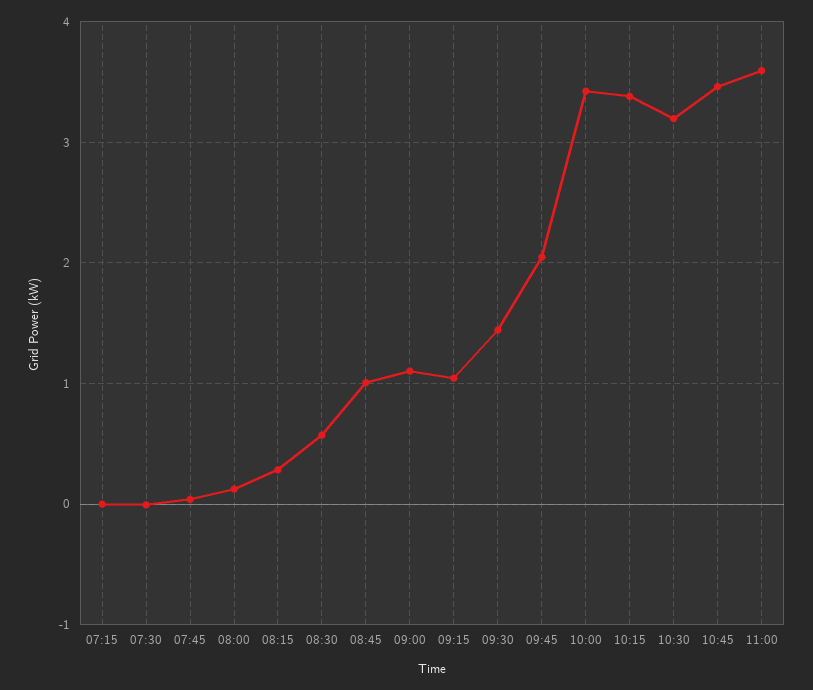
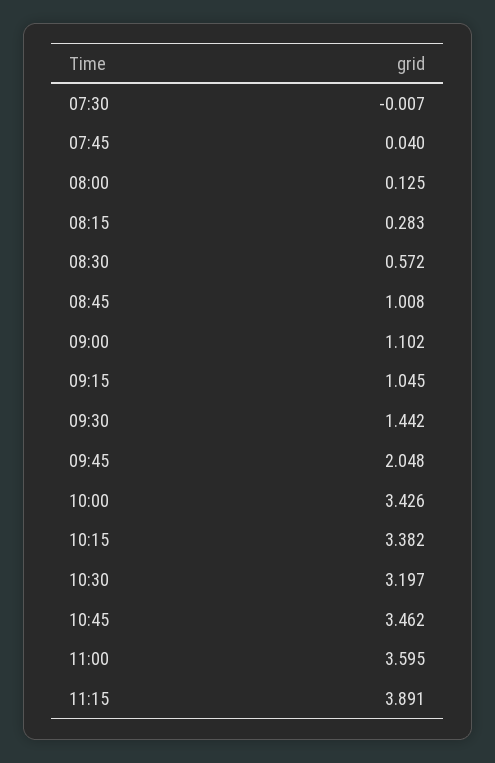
07:15: 0 -> none
11:15: none -> 3.891

